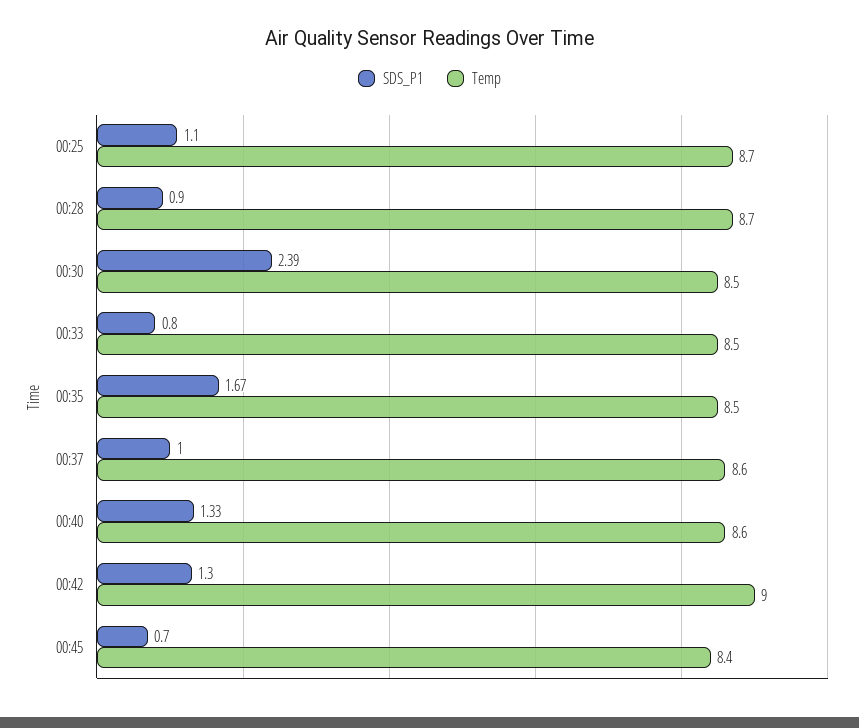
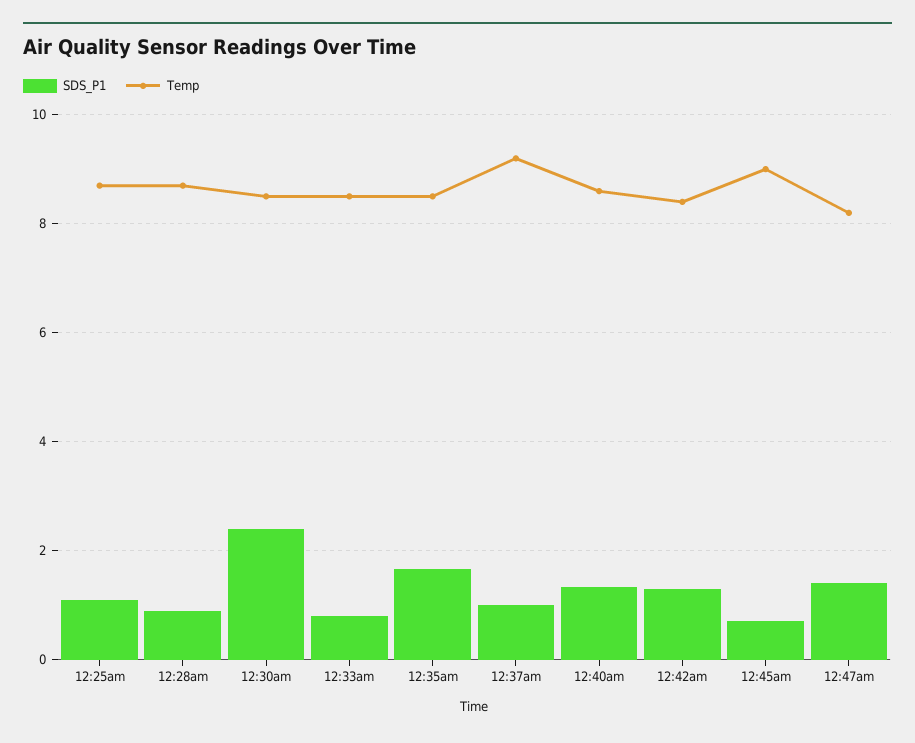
Temp, 00:37: 8.6 -> 9.2
Temp, 00:42: 9 -> 8.4
Temp, 00:45: 8.4 -> 9
SDS_P1, 12:47am: none -> 1.4
Temp, 12:47am: none -> 8.2

